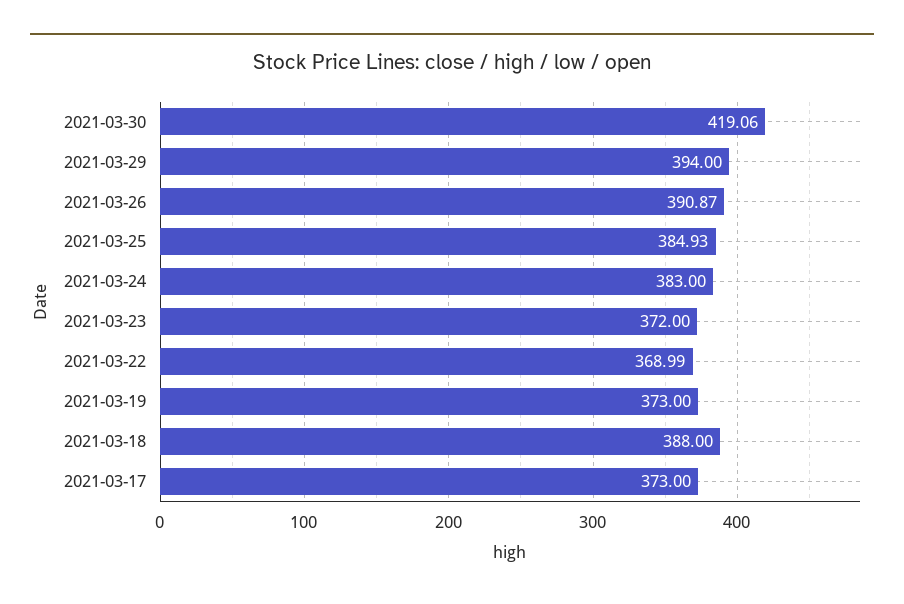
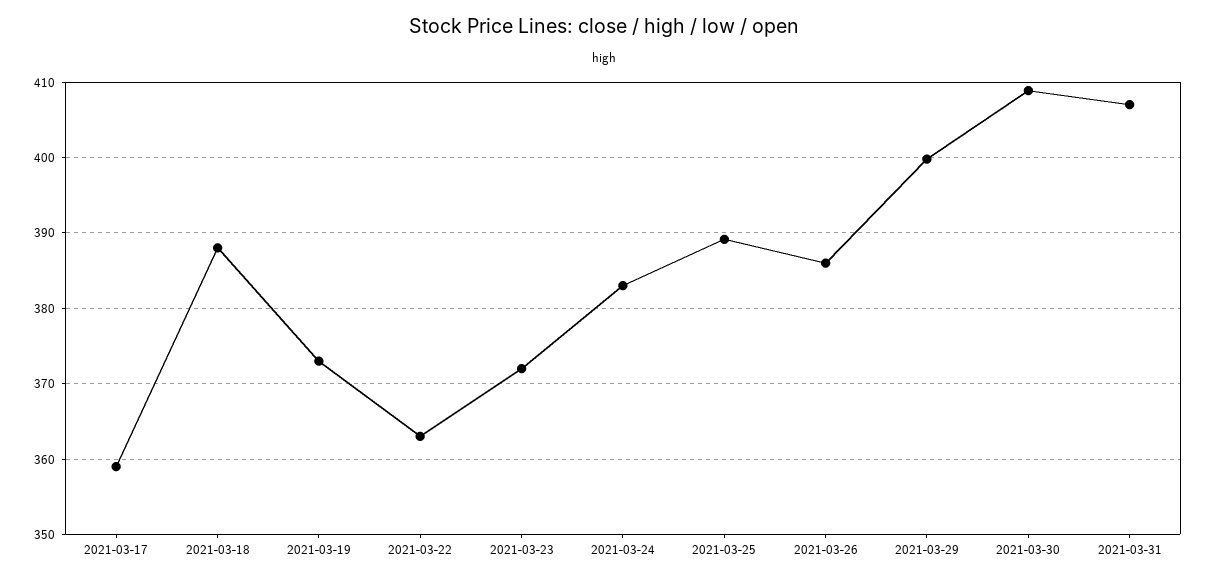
2021-03-30: 419.06 -> 409
2021-03-29: 394 -> 400
2021-03-26: 390.87 -> 386
2021-03-25: 384.93 -> 389
2021-03-22: 368.99 -> 363
2021-03-17: 373 -> 359
2021-03-31: none -> 407

